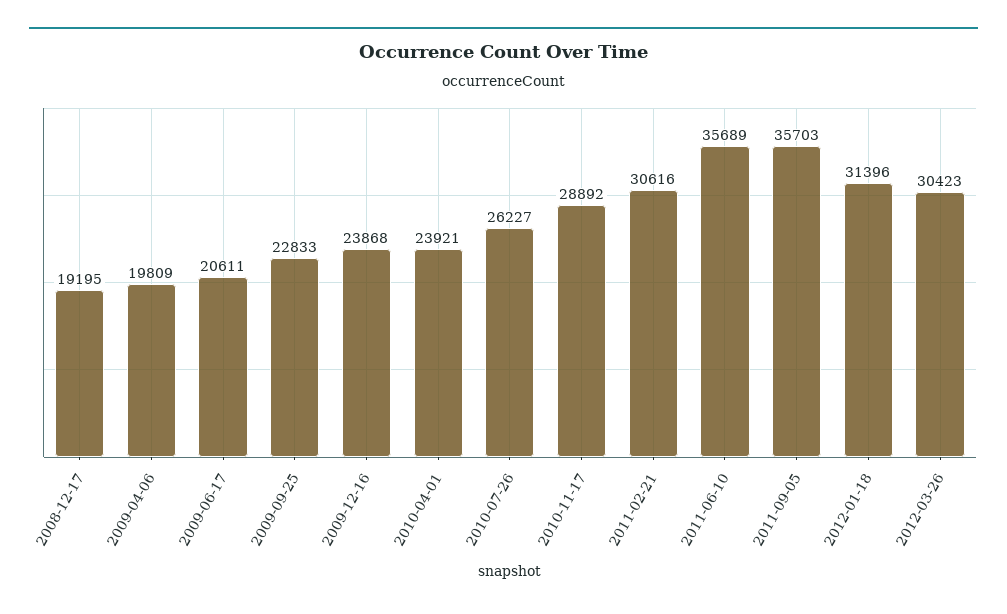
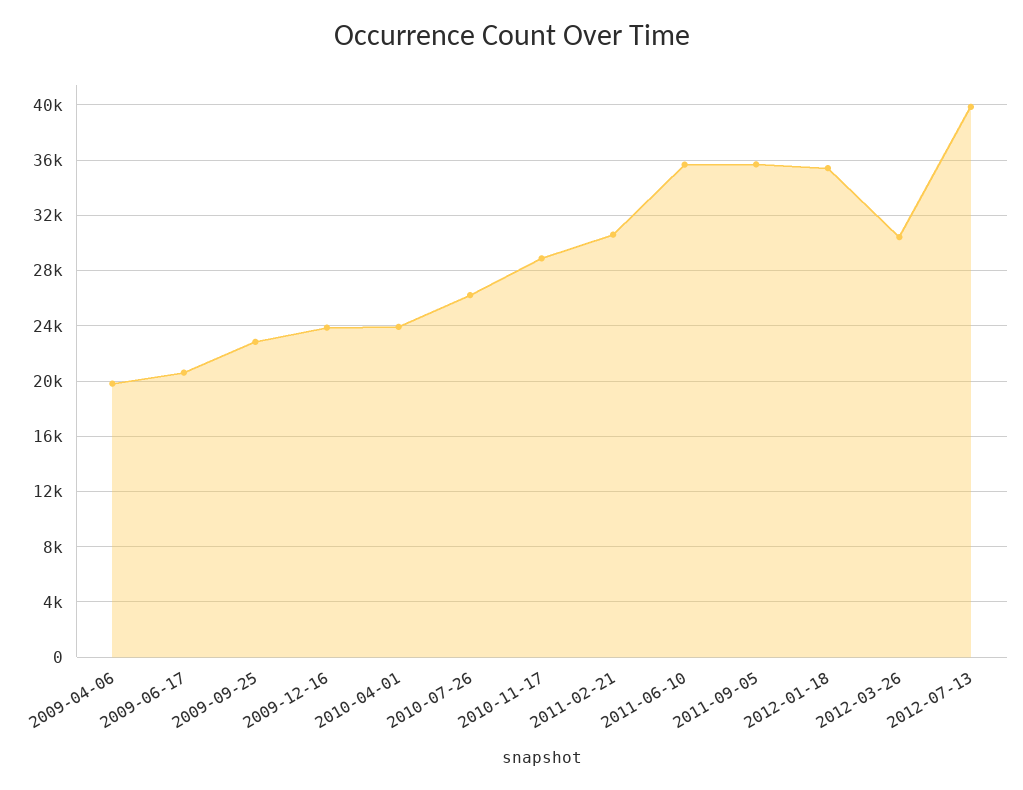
2008-12-17: 19195 -> none
2012-01-18: 31396 -> 35500
2012-07-13: none -> 40000

